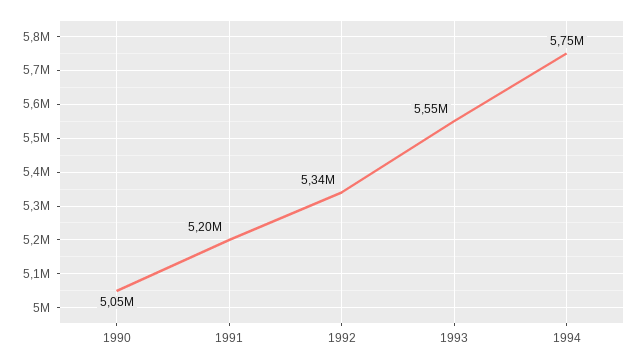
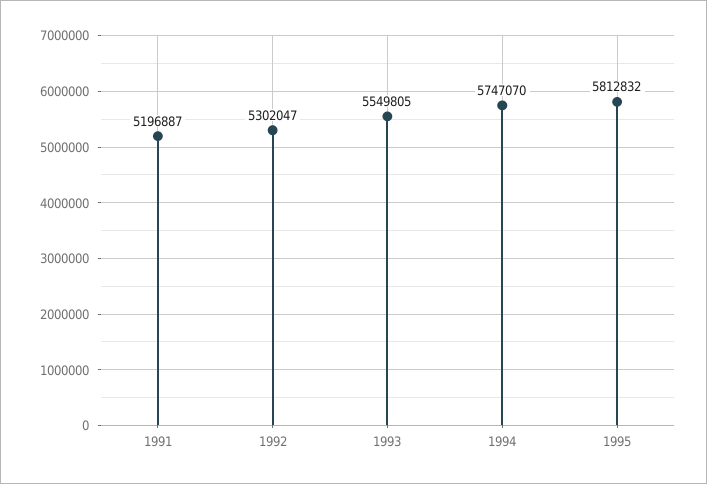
1990: 5050000 -> none
1992: 5340000 -> 5302047
1995: none -> 5812832

